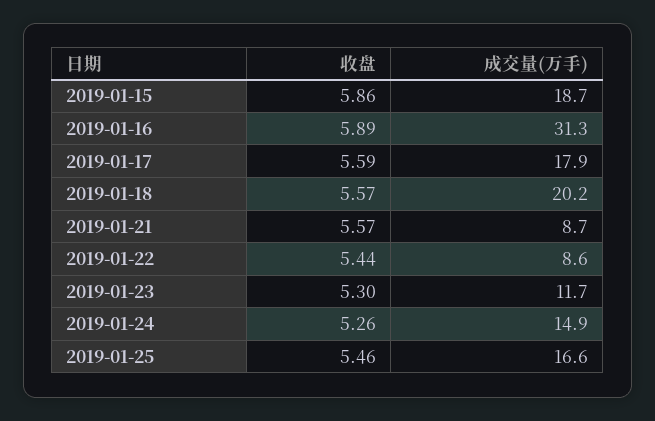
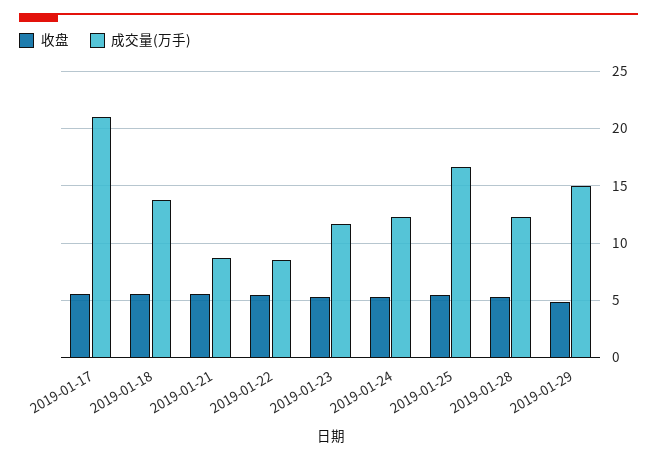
收盘, 2019-01-15: 5.86 -> none
成交量(万手), 2019-01-15: 18.7 -> none
收盘, 2019-01-16: 5.89 -> none
成交量(万手), 2019-01-16: 31.3 -> none
成交量(万手), 2019-01-17: 17.9 -> 21
成交量(万手), 2019-01-18: 20.2 -> 14
成交量(万手), 2019-01-24: 14.9 -> 12
收盘, 2019-01-28: none -> 5
成交量(万手), 2019-01-28: none -> 12
收盘, 2019-01-29: none -> 5
成交量(万手), 2019-01-29: none -> 15

